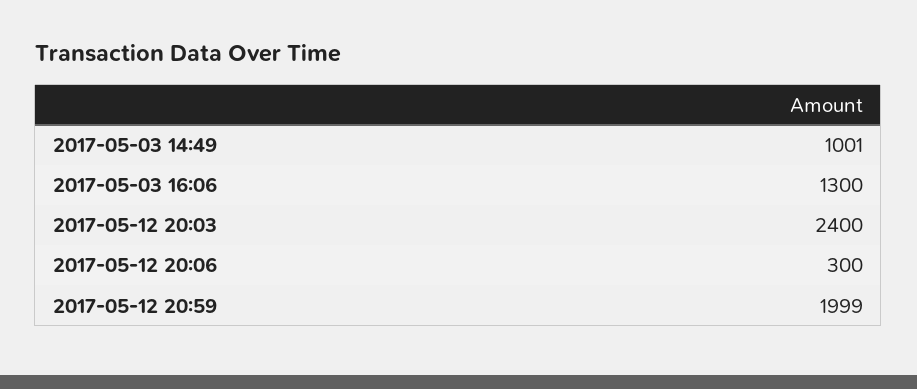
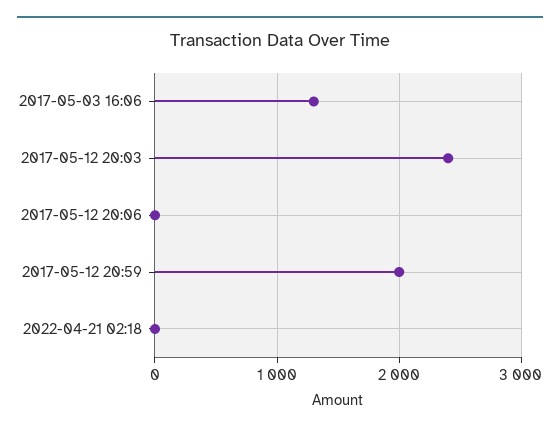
2017-05-03 14:49: 1001 -> none
2017-05-12 20:06: 300 -> 0
2022-04-21 02:18: none -> 0

